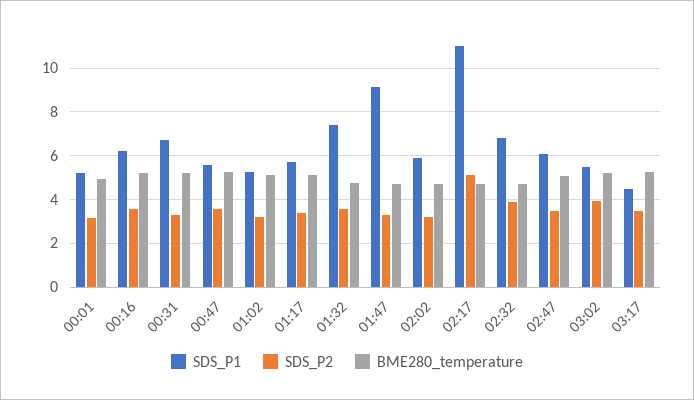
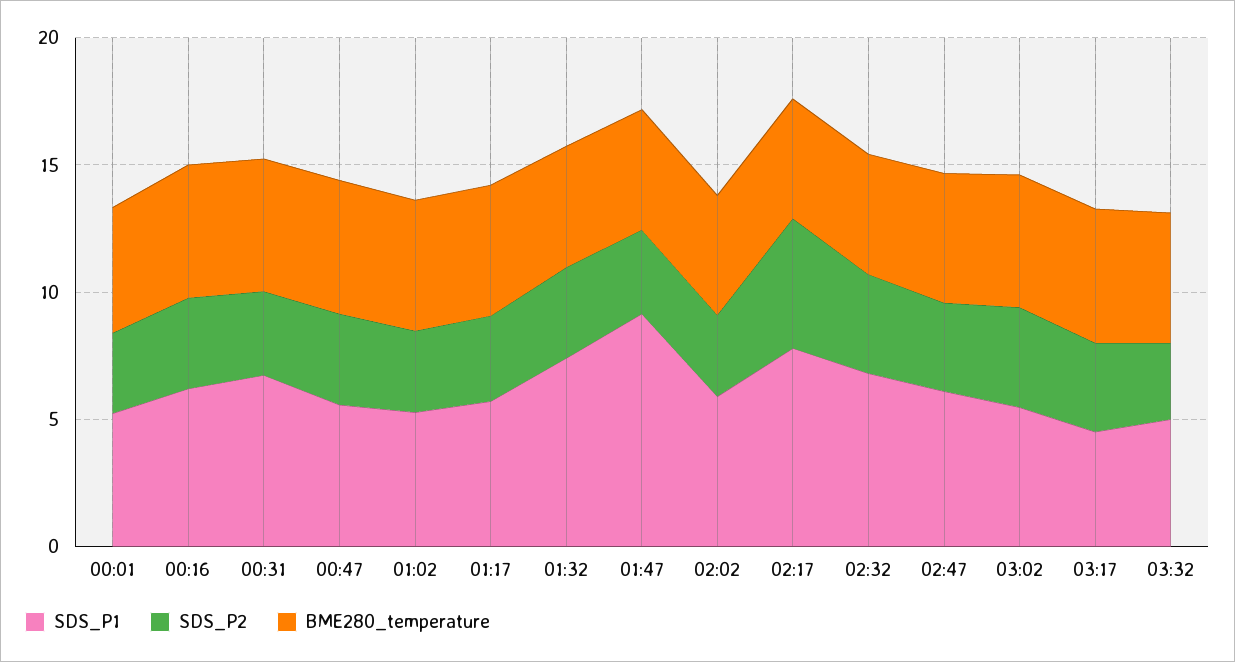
SDS_P1, 02:17: 11 -> 8
SDS_P1, 03:32: none -> 5
SDS_P2, 03:32: none -> 3
BME280_temperature, 03:32: none -> 5

